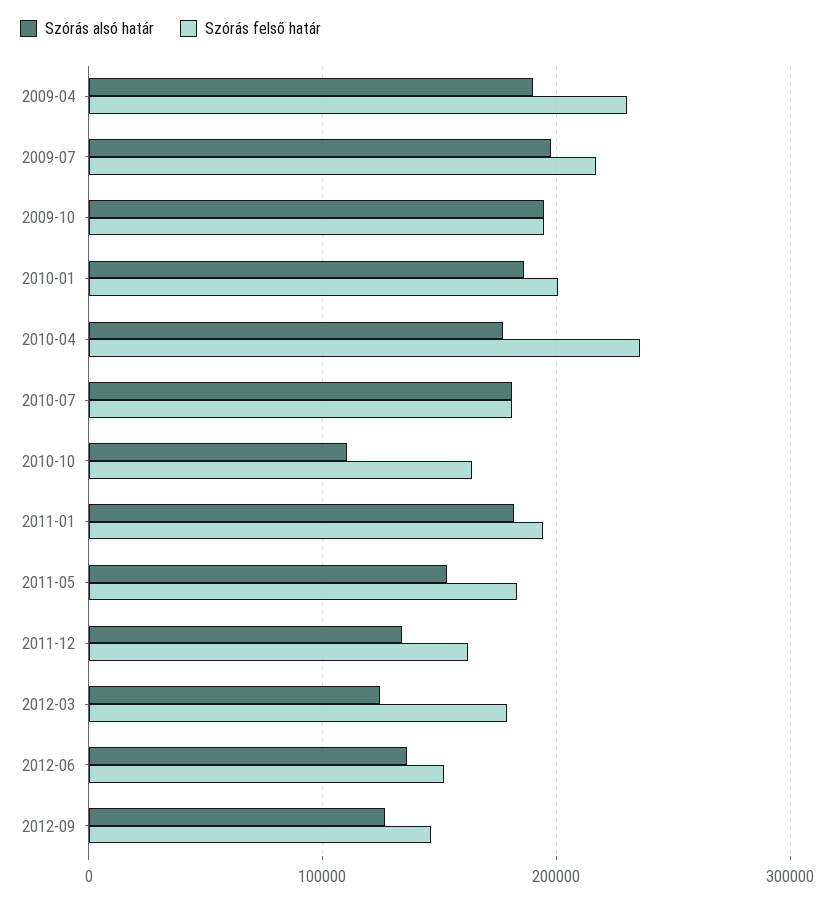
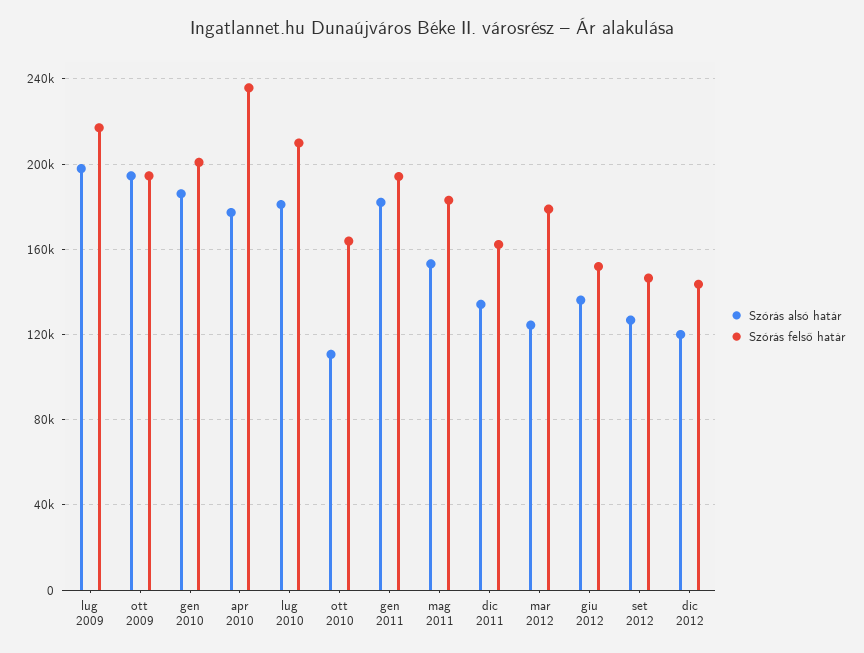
Szórás alsó határ, 2009-04: 190000 -> none
Szórás felső határ, 2009-04: 230000 -> none
Szórás felső határ, 2010-07: 180000 -> 210000
Szórás alsó határ, dic 2012: none -> 120000
Szórás felső határ, dic 2012: none -> 145000

